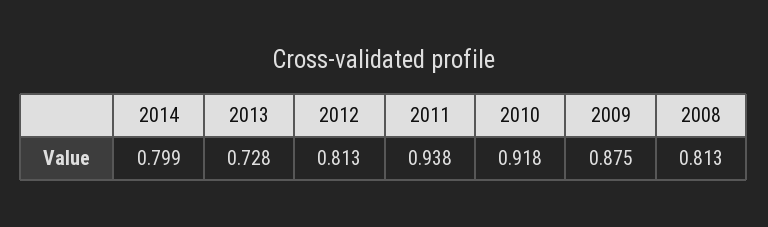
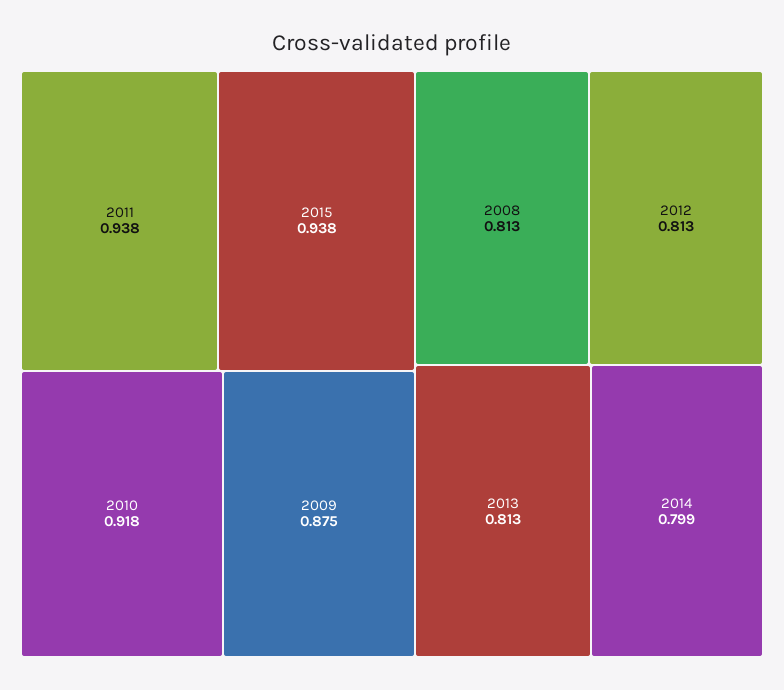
2013: 0.728 -> 0.813
2015: none -> 0.938

